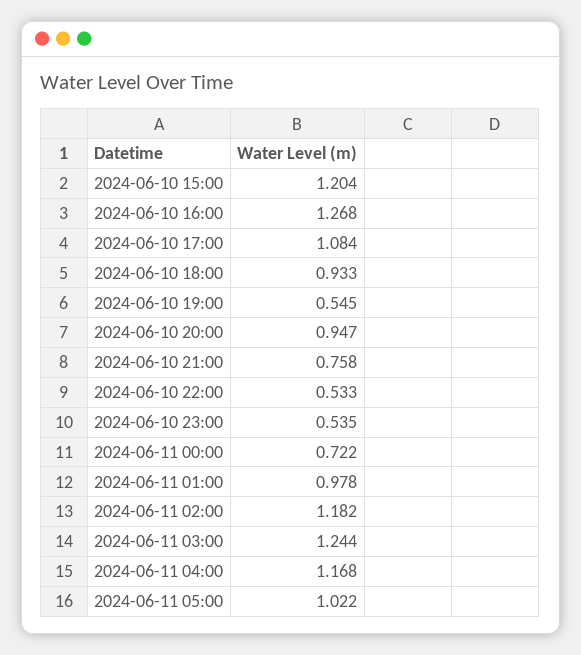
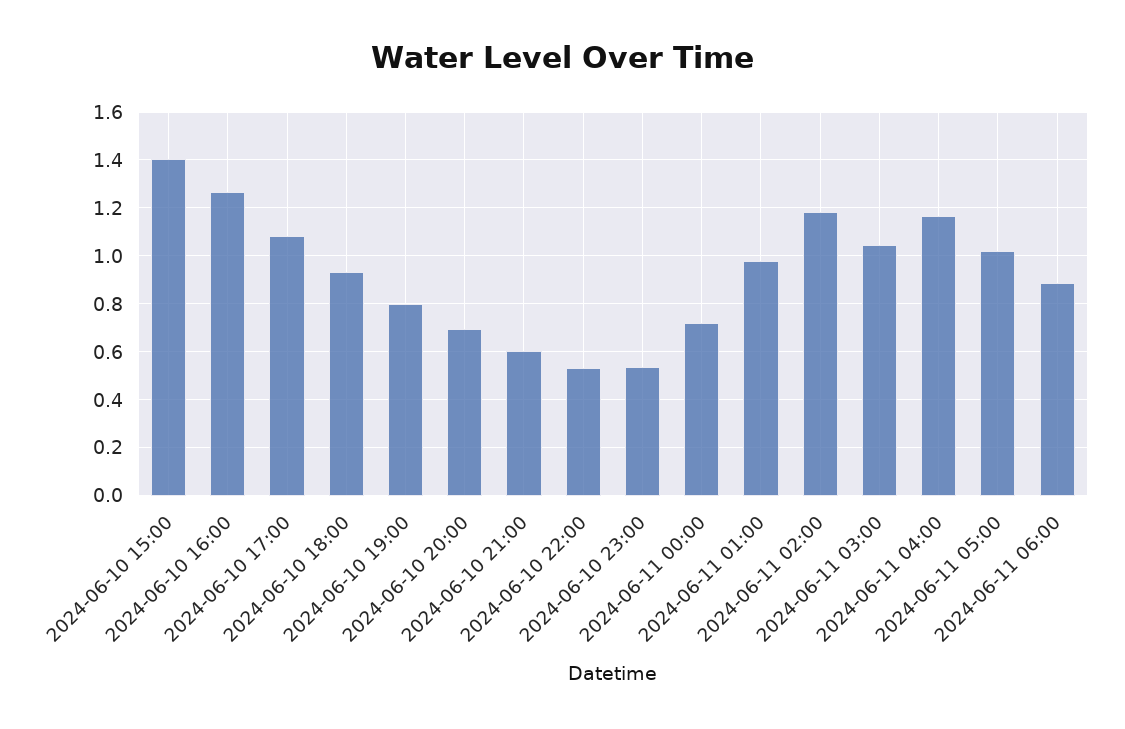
2024-06-10 15:00: 1.204 -> 1.4
2024-06-10 19:00: 0.545 -> 0.8
2024-06-10 20:00: 0.947 -> 0.7
2024-06-10 21:00: 0.758 -> 0.6
2024-06-11 03:00: 1.244 -> 1.05
2024-06-11 06:00: none -> 0.9

